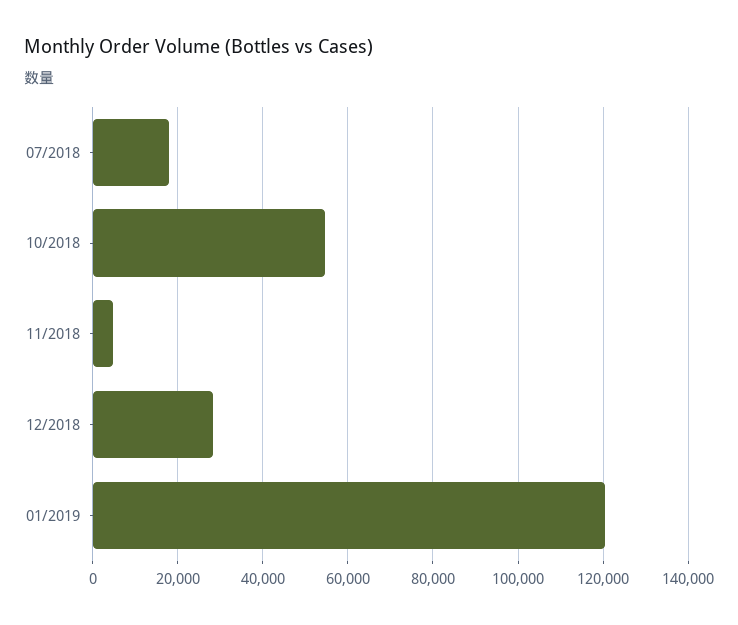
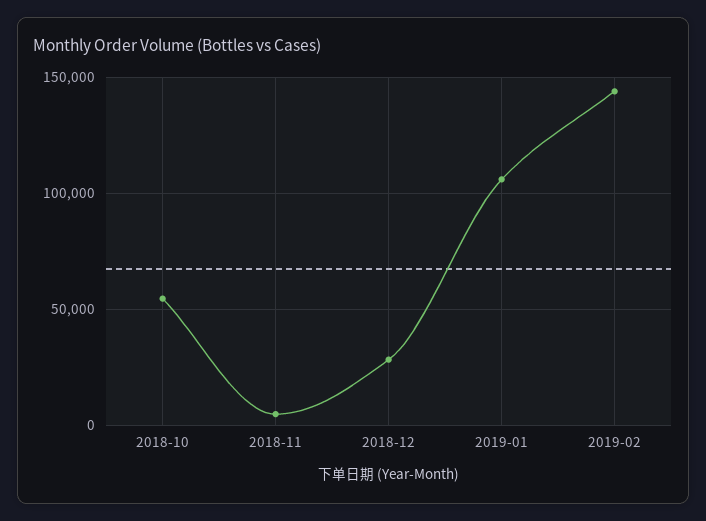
07/2018: 18000 -> none
01/2019: 120000 -> 105000
2019-02: none -> 145000

